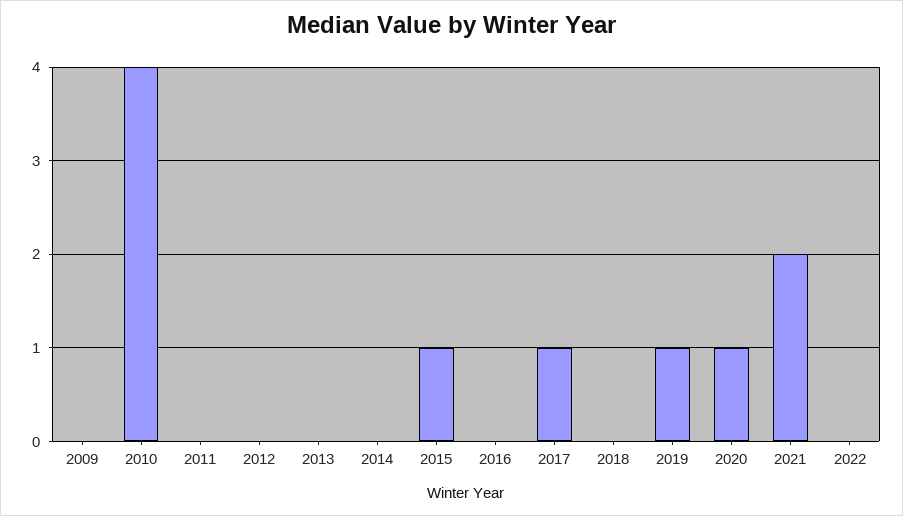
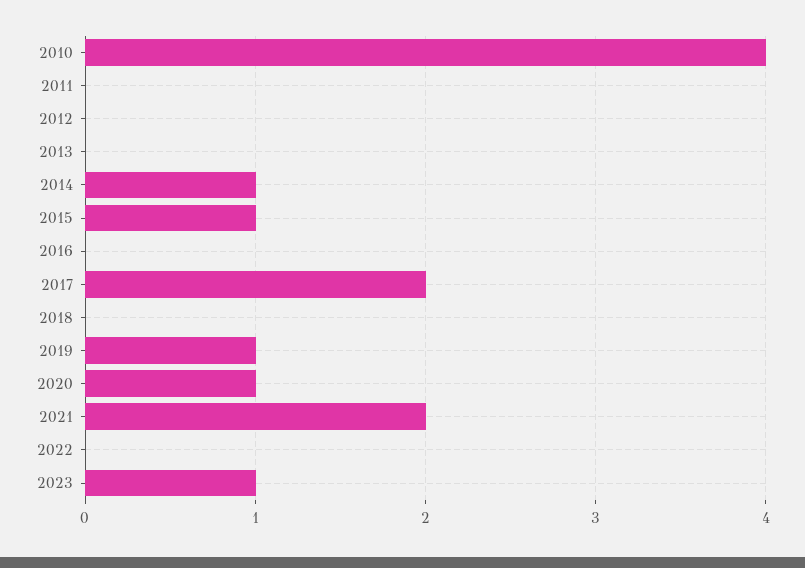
2009: 0 -> none
2014: 0 -> 1
2017: 1 -> 2
2023: none -> 1

